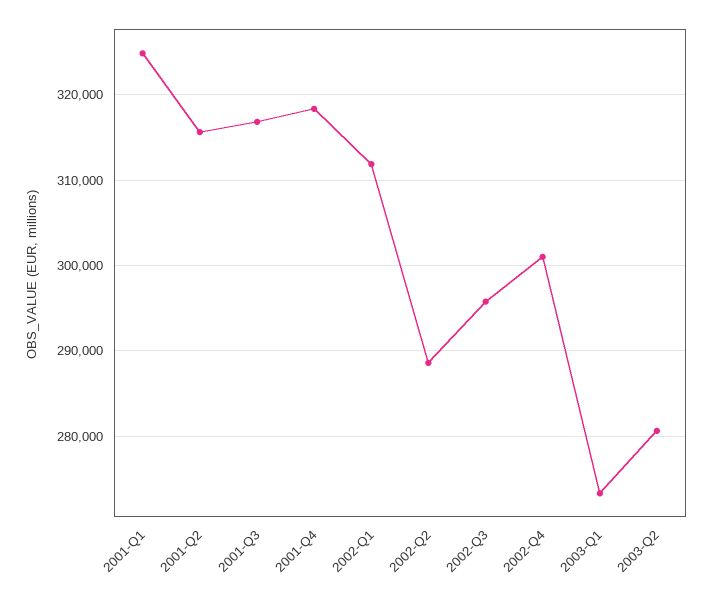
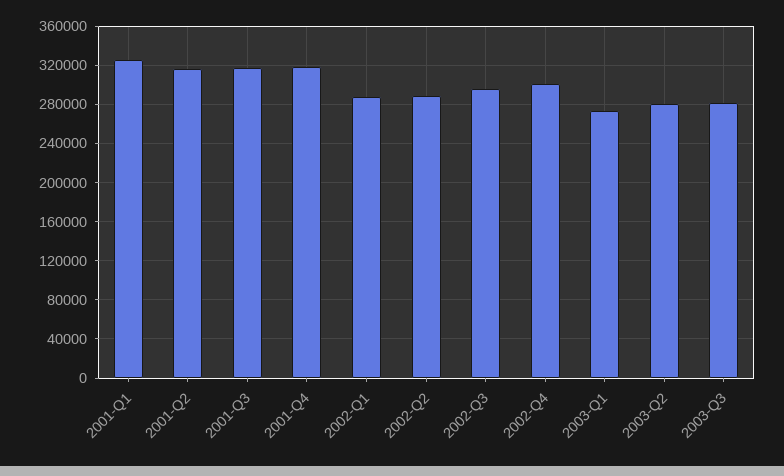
2002-Q1: 312000 -> 290000
2003-Q3: none -> 280000

